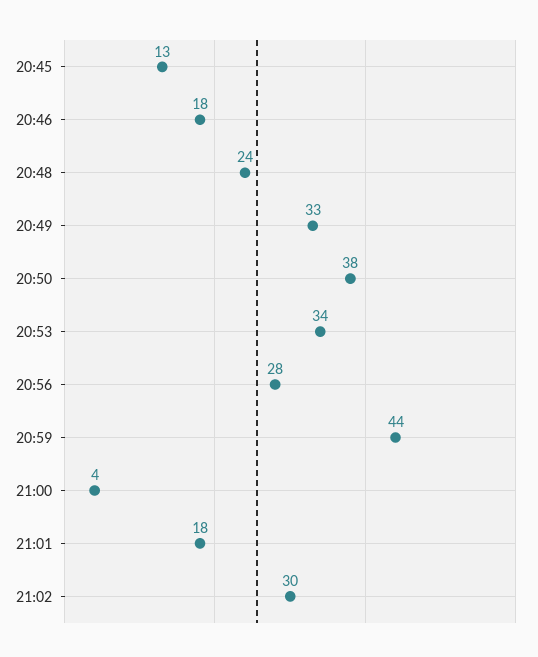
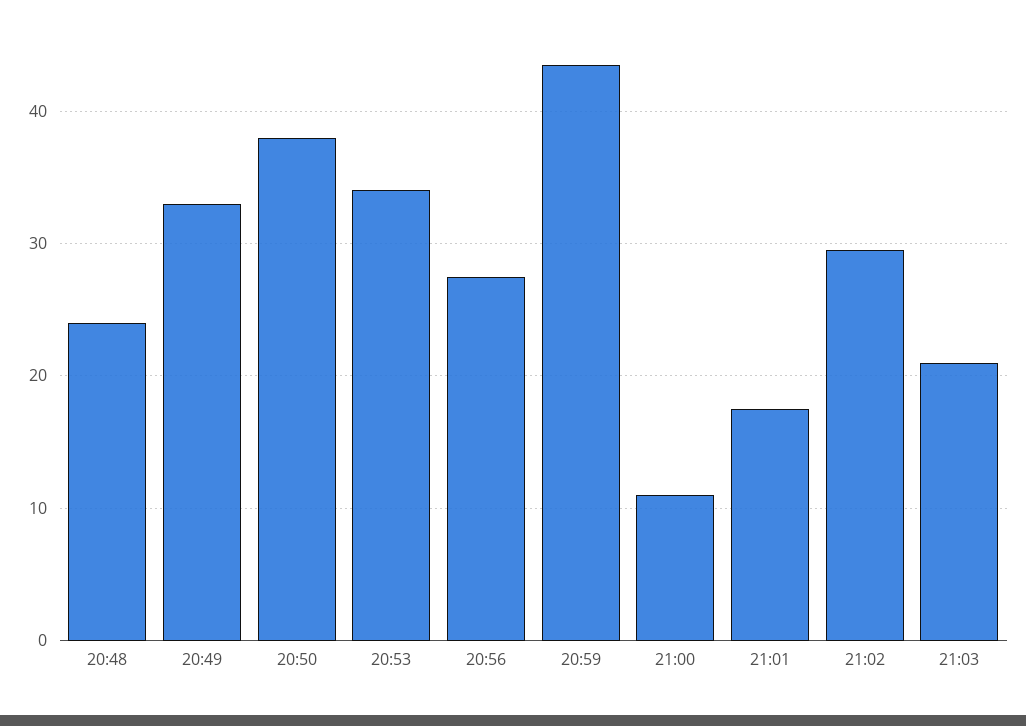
20:45: 13 -> none
20:46: 18 -> none
21:00: 4 -> 11
21:03: none -> 21

